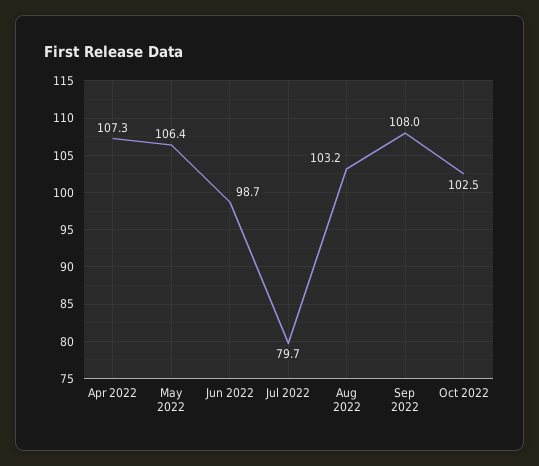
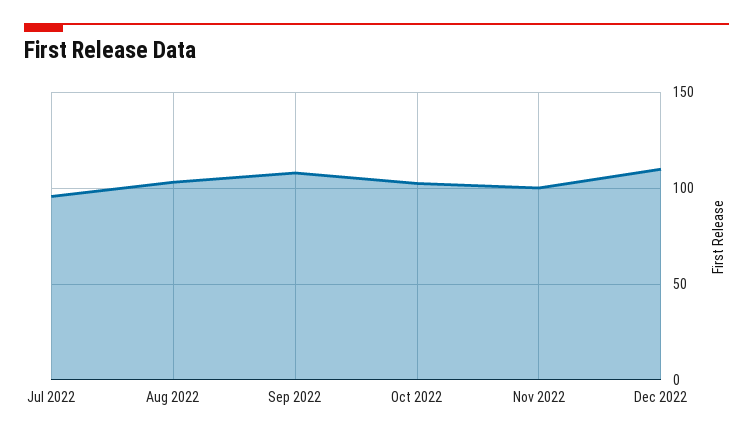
Apr 2022: 107.3 -> none
May 2022: 106.4 -> none
Jun 2022: 98.7 -> none
Jul 2022: 79.7 -> 95
Nov 2022: none -> 100
Dec 2022: none -> 110

